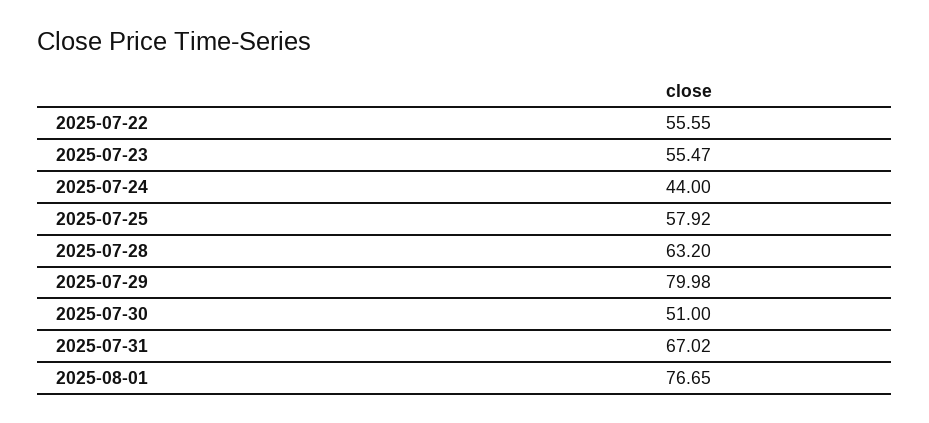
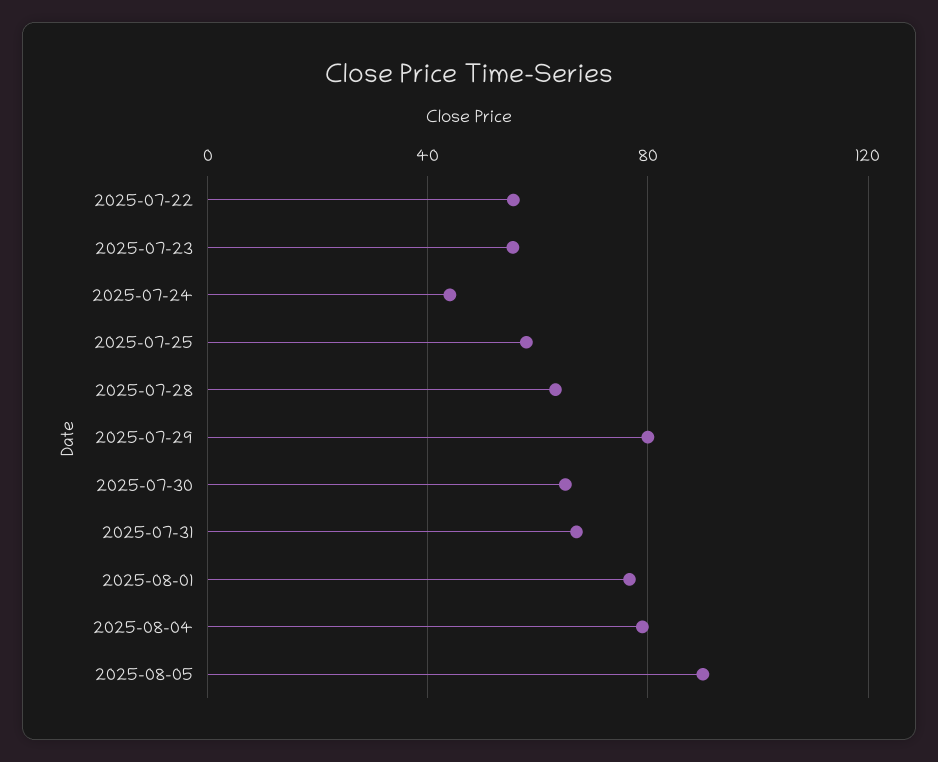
2025-07-30: 51 -> 65
2025-08-04: none -> 80
2025-08-05: none -> 90

